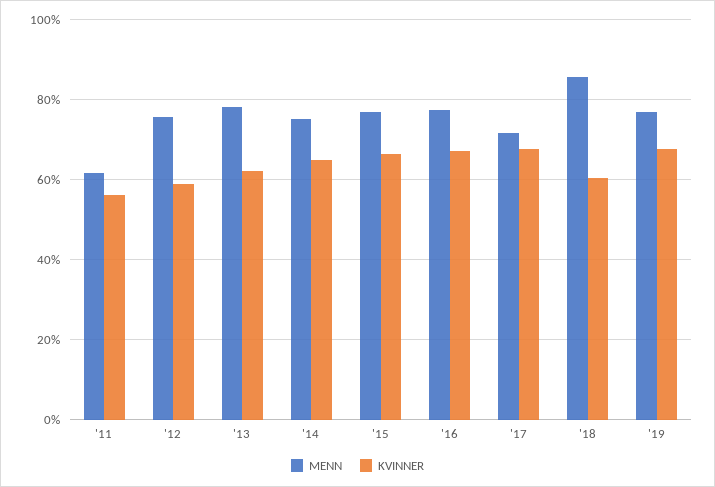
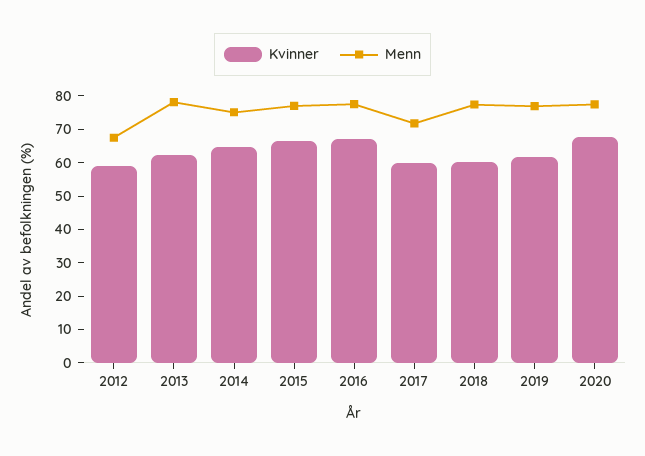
MENN, '11: 62 -> none
KVINNER, '11: 56 -> none
MENN, '12: 76 -> 67.5
KVINNER, '17: 68 -> 60
MENN, '18: 86 -> 77.5
KVINNER, '19: 68 -> 62.5
KVINNER, 2020: none -> 67.5
MENN, 2020: none -> 77.5

